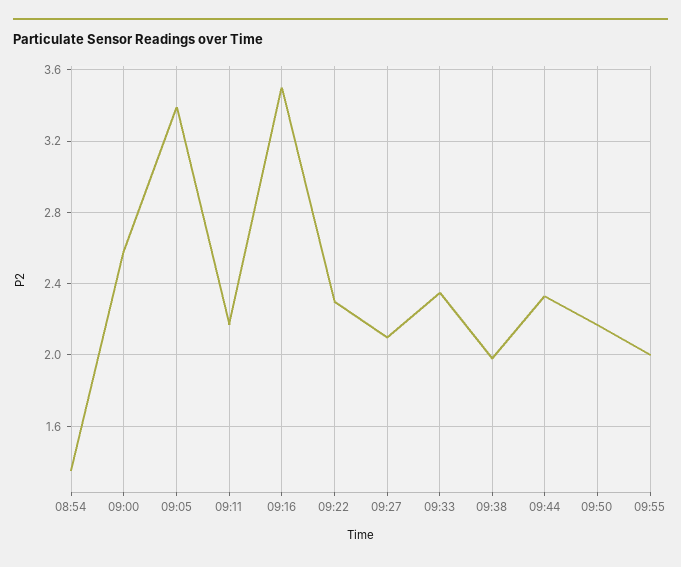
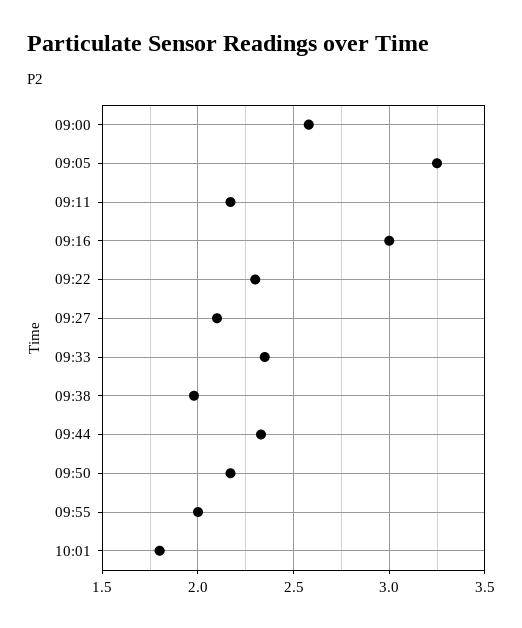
08:54: 1.35 -> none
09:05: 3.4 -> 3.25
09:16: 3.5 -> 3
10:01: none -> 1.8

